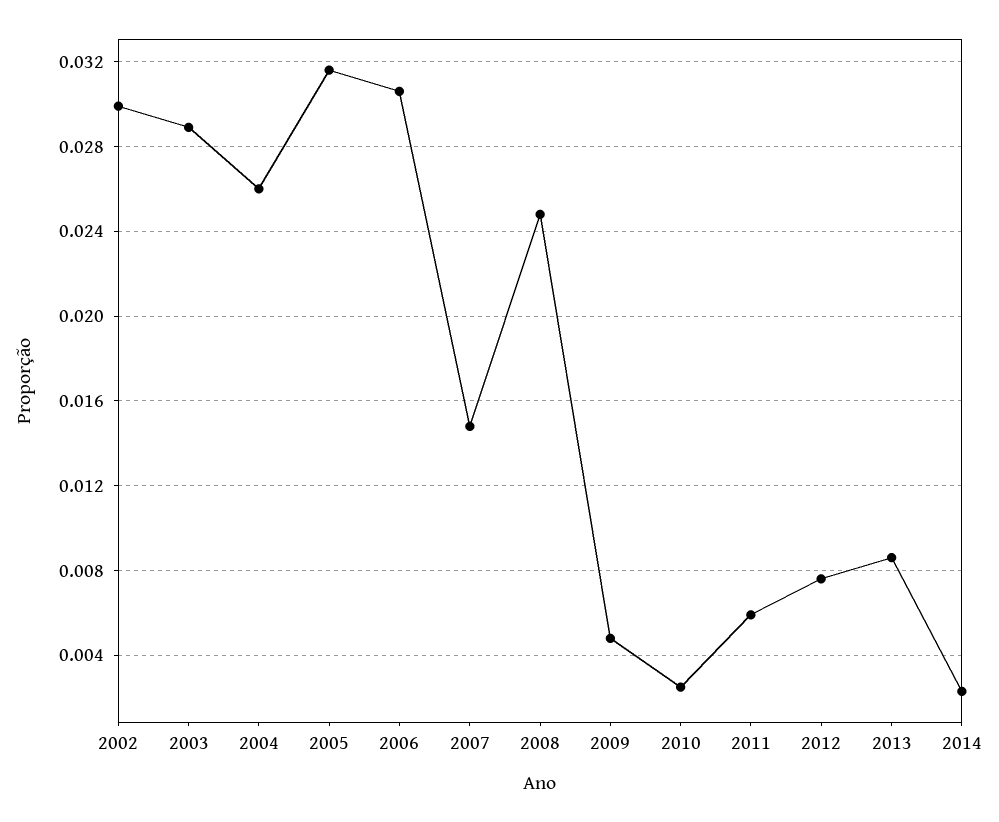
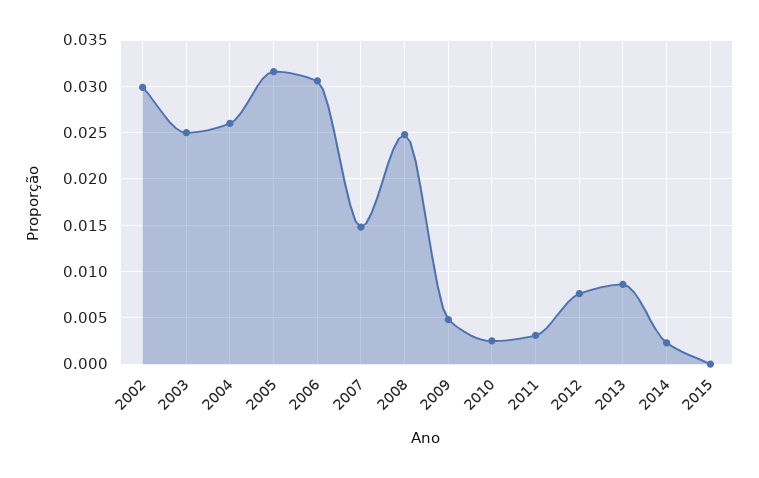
2003: 0.029 -> 0.025
2011: 0.006 -> 0.003
2015: none -> 0

